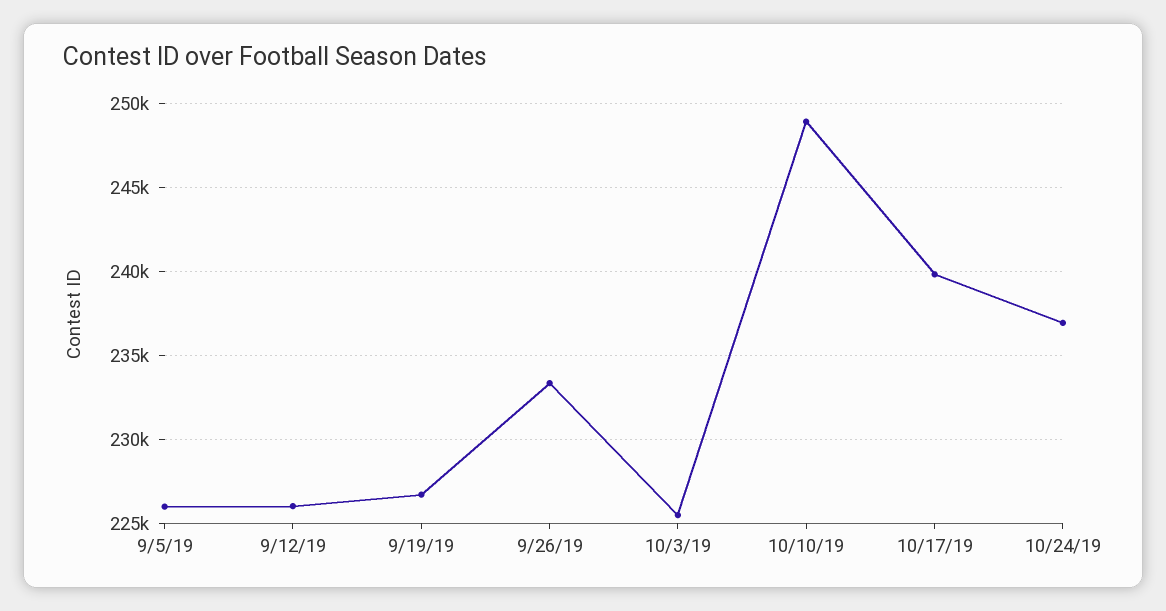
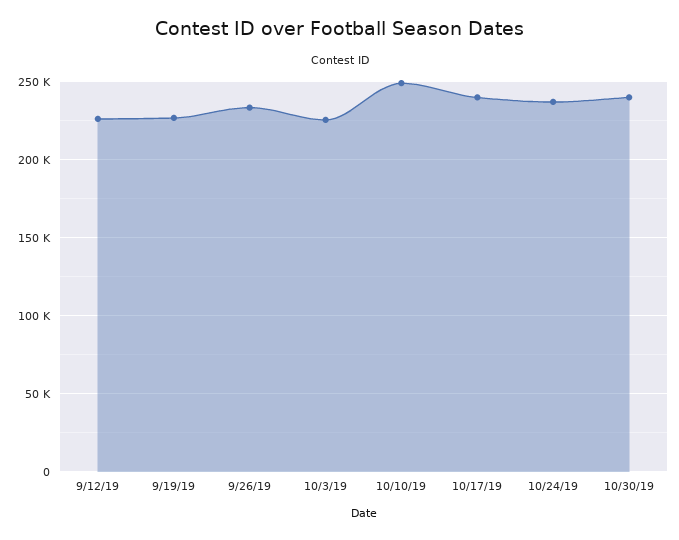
9/5/19: 226000 -> none
10/30/19: none -> 240000

